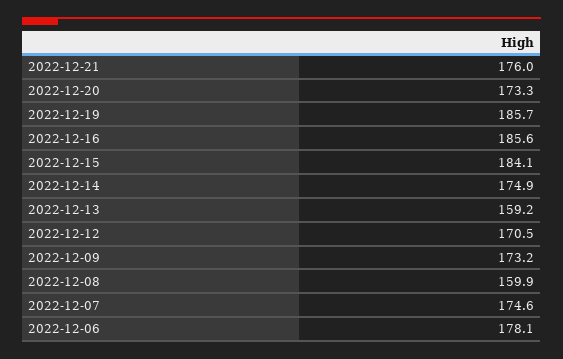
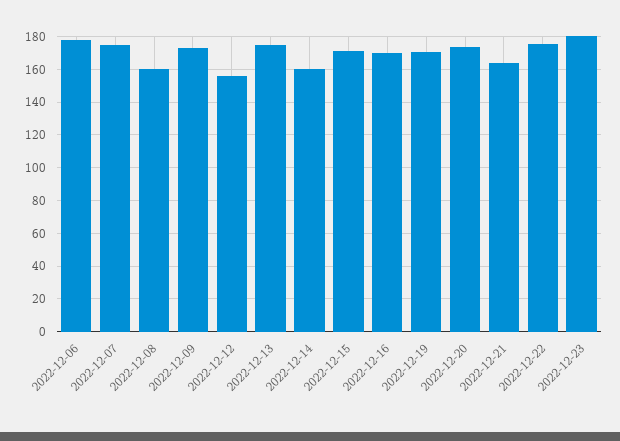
2022-12-21: 176 -> 165
2022-12-19: 185.7 -> 170
2022-12-16: 185.6 -> 170
2022-12-15: 184.1 -> 170
2022-12-14: 174.9 -> 160
2022-12-13: 159.2 -> 175
2022-12-12: 170.5 -> 155
2022-12-22: none -> 175
2022-12-23: none -> 180

